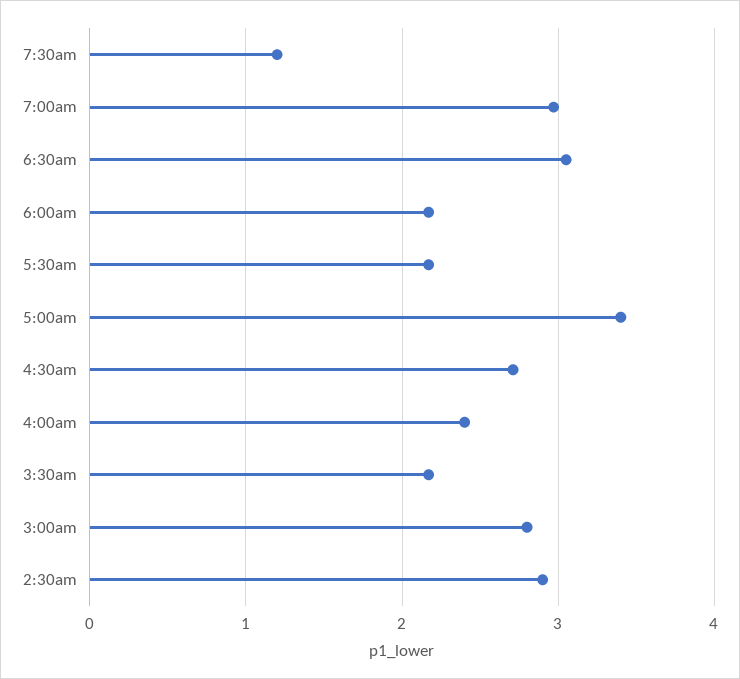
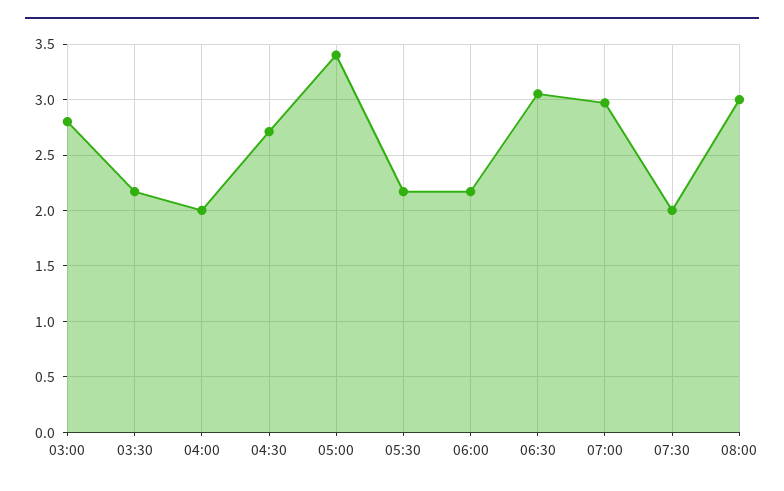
7:30am: 1.2 -> 2
4:00am: 2.4 -> 2
2:30am: 2.9 -> none
08:00: none -> 3

